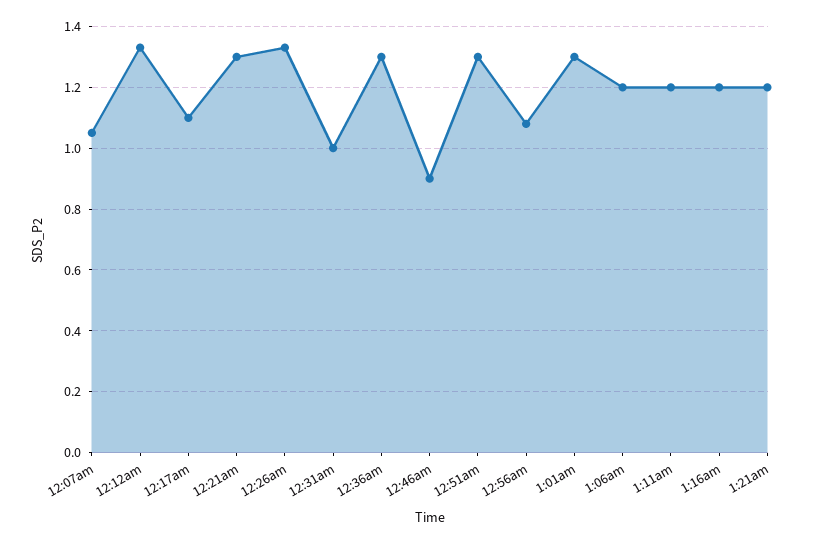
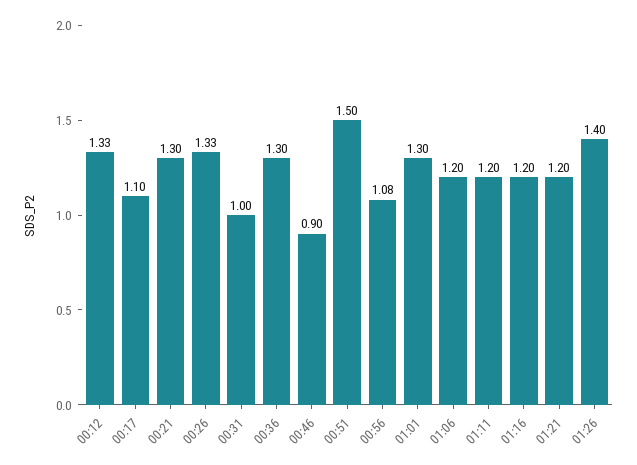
12:07am: 1.05 -> none
12:51am: 1.3 -> 1.5
01:26: none -> 1.4

